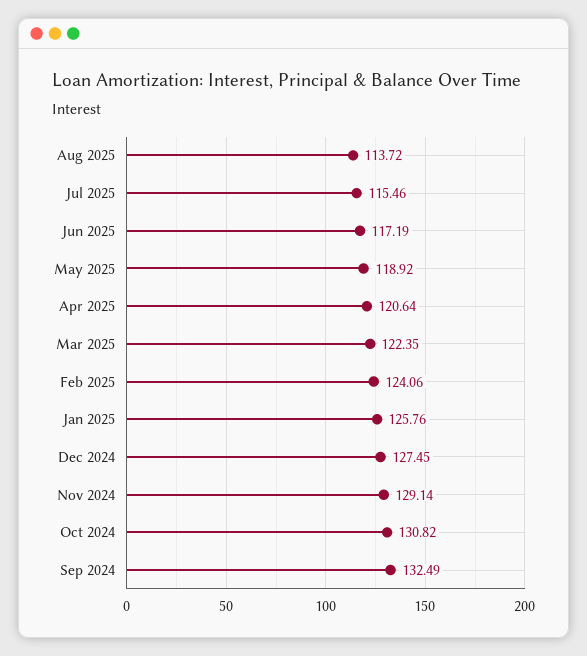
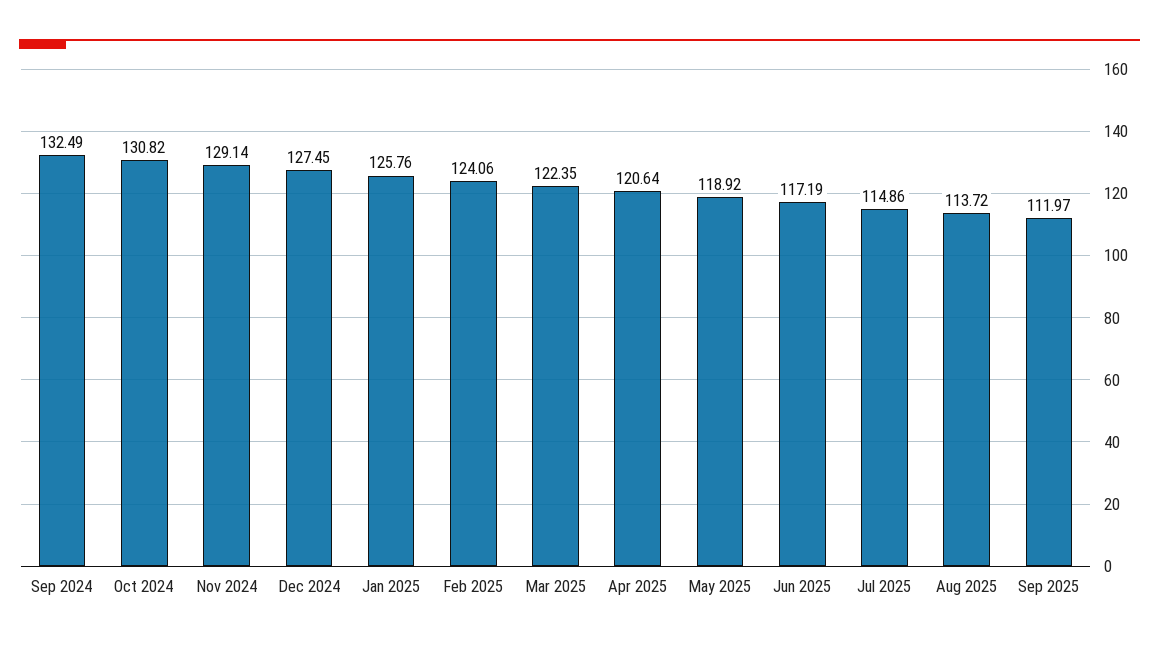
Jul 2025: 115.46 -> 114.86
Sep 2025: none -> 111.97

